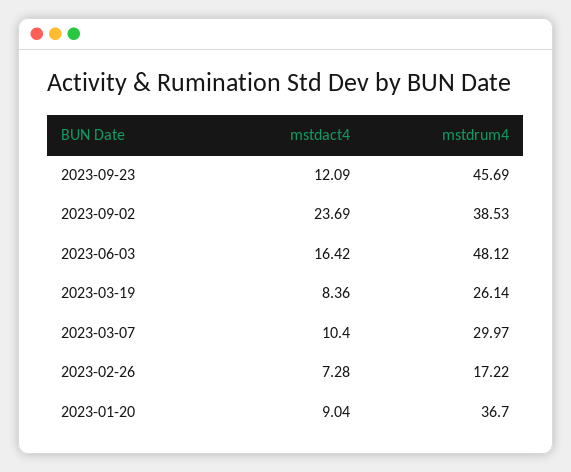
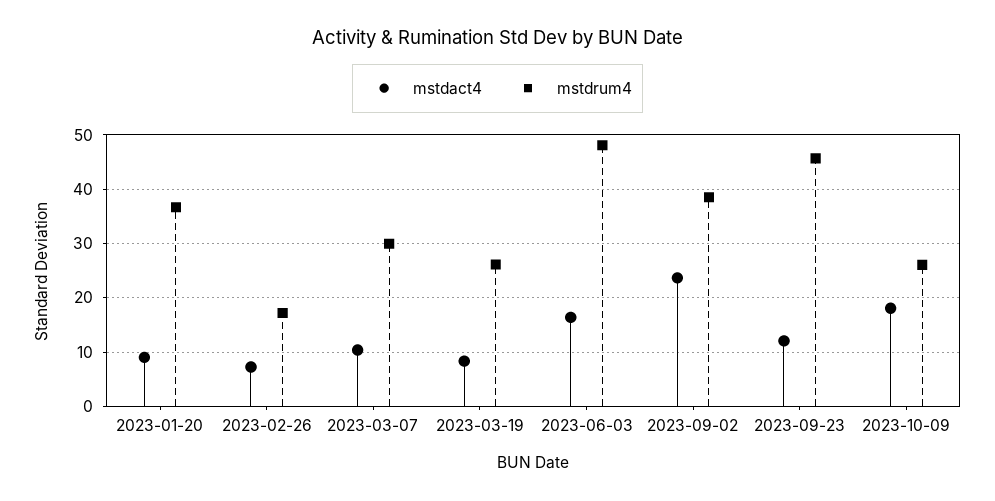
mstdact4, 2023-10-09: none -> 18
mstdrum4, 2023-10-09: none -> 26

